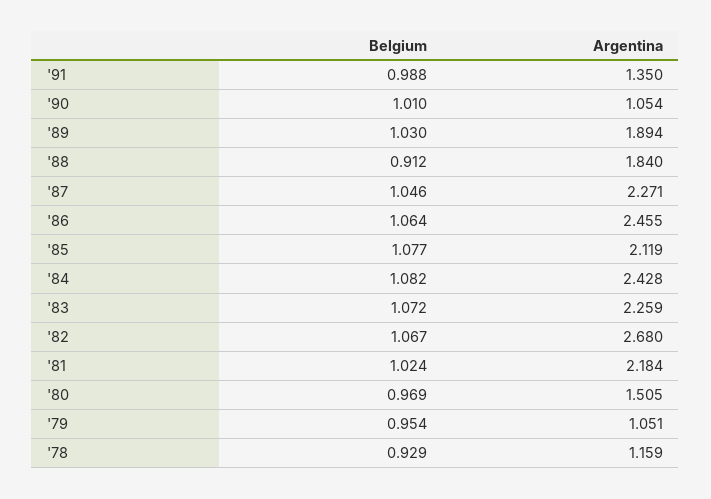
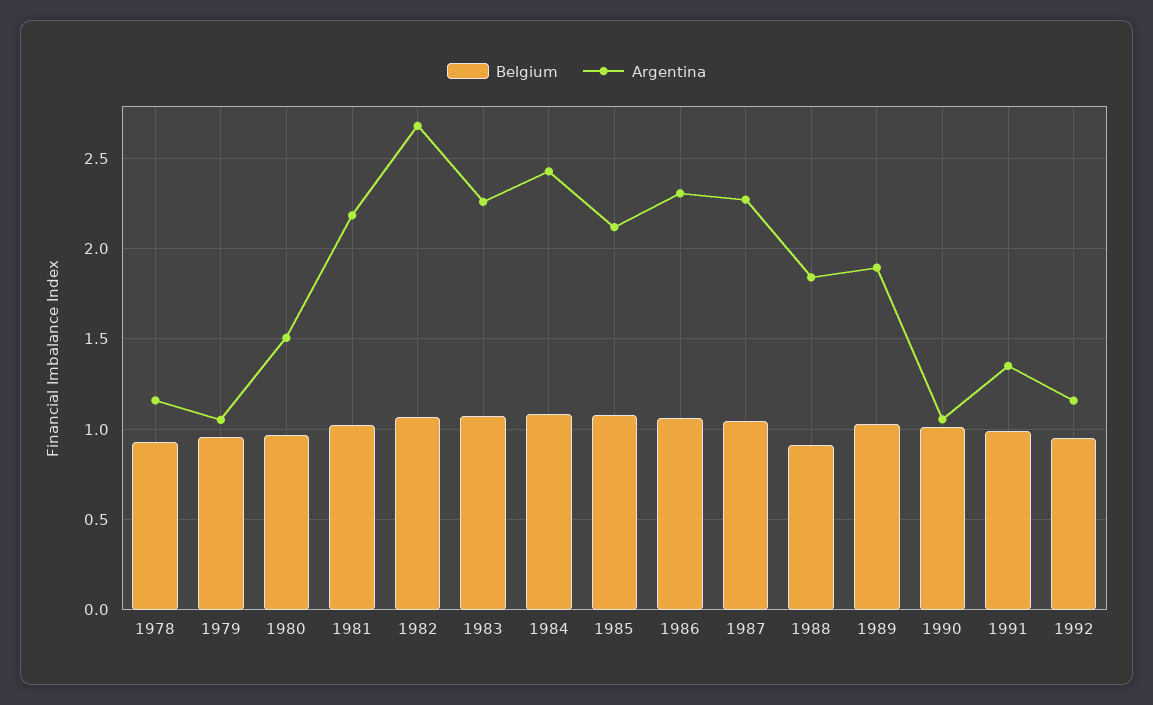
Argentina, '86: 2.455 -> 2.3
Belgium, 1992: none -> 0.95
Argentina, 1992: none -> 1.15

